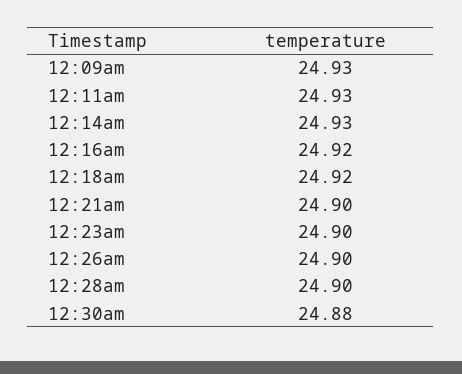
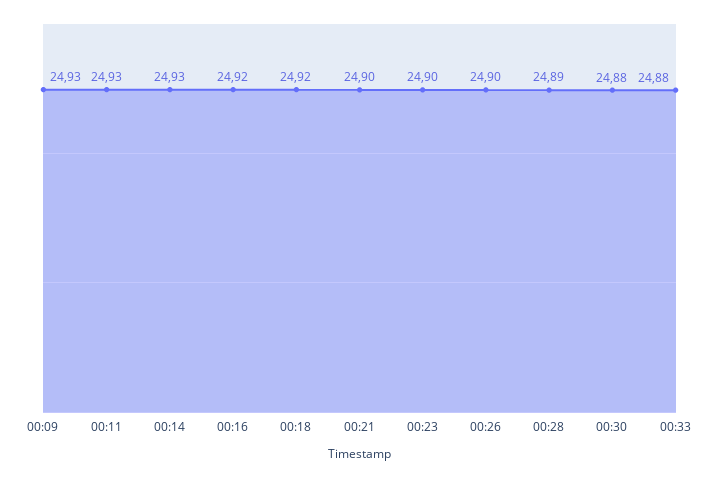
12:28am: 24.9 -> 24.89
00:33: none -> 24.88

